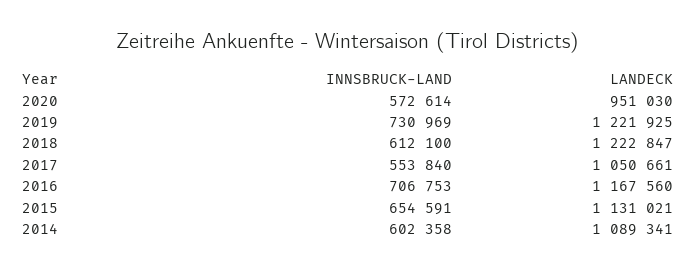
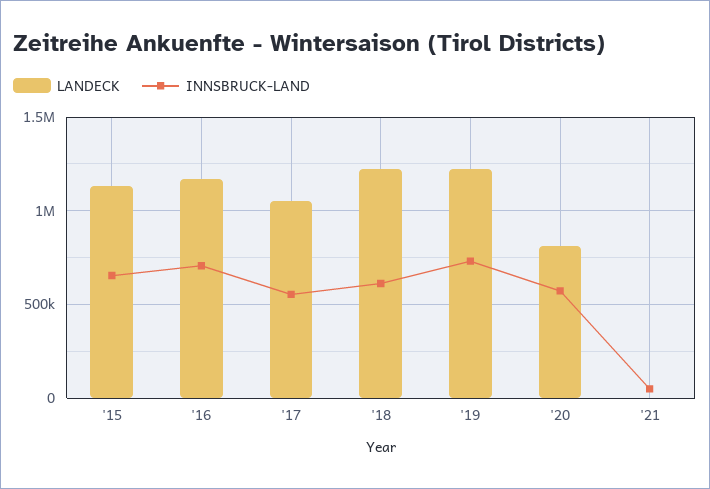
LANDECK, 2020: 951030 -> 800000
INNSBRUCK-LAND, 2014: 602358 -> none
LANDECK, 2014: 1089341 -> none
LANDECK, '21: none -> 0
INNSBRUCK-LAND, '21: none -> 50000

